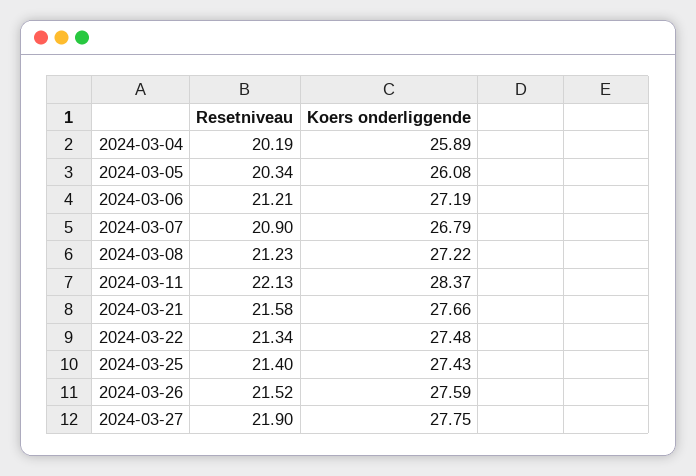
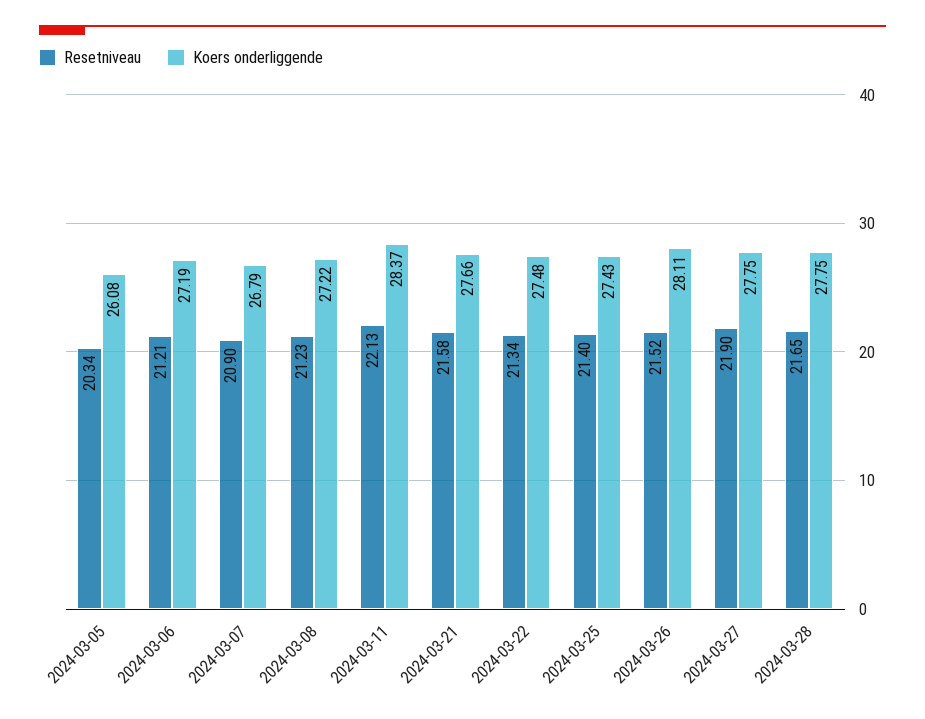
Resetniveau, 2024-03-04: 20.19 -> none
Koers onderliggende, 2024-03-04: 25.89 -> none
Koers onderliggende, 2024-03-26: 27.59 -> 28.11
Resetniveau, 2024-03-28: none -> 21.65
Koers onderliggende, 2024-03-28: none -> 27.75

